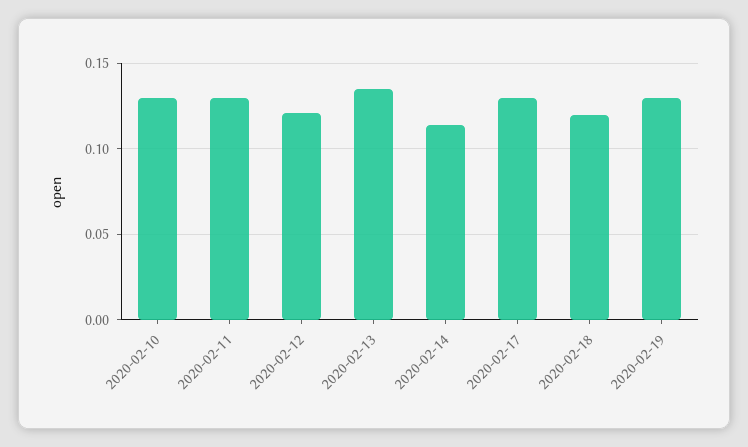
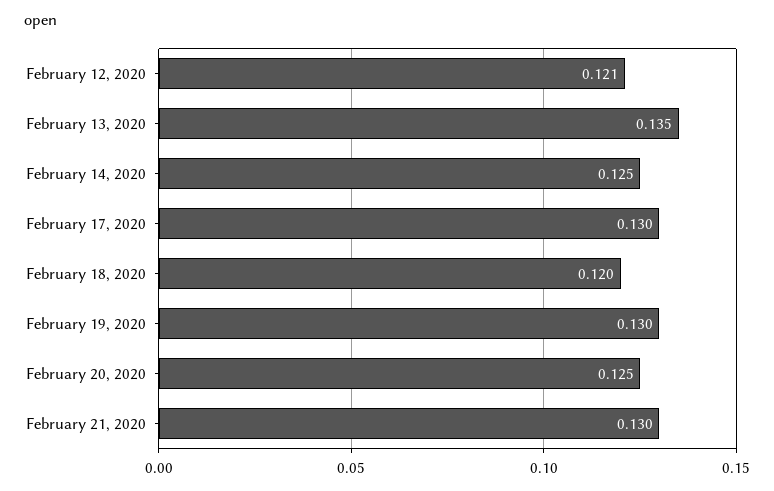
2020-02-10: 0.13 -> none
2020-02-11: 0.13 -> none
2020-02-14: 0.115 -> 0.125
February 20, 2020: none -> 0.125
February 21, 2020: none -> 0.13

